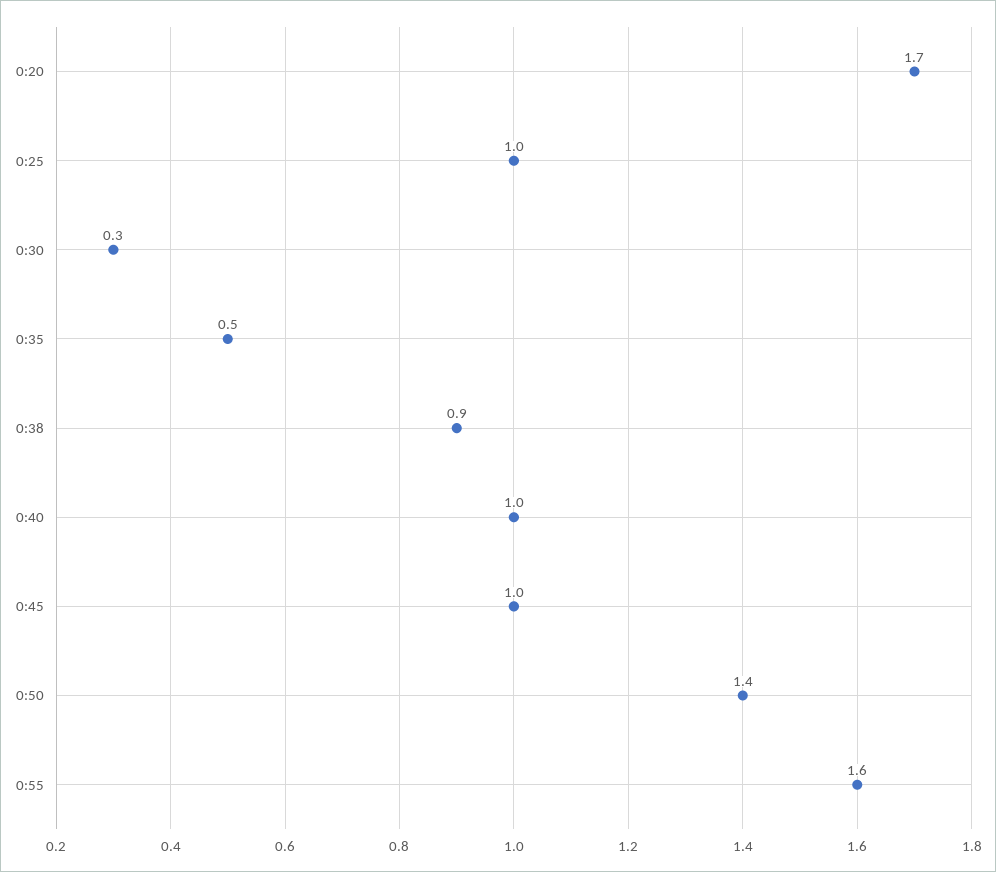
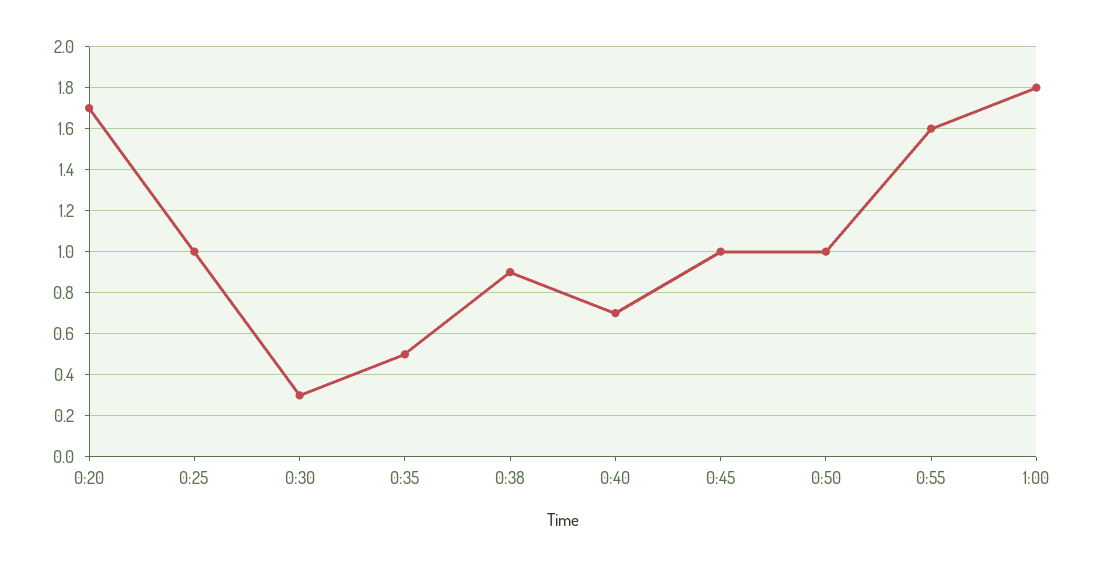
0:40: 1 -> 0.7
0:50: 1.4 -> 1
1:00: none -> 1.8

